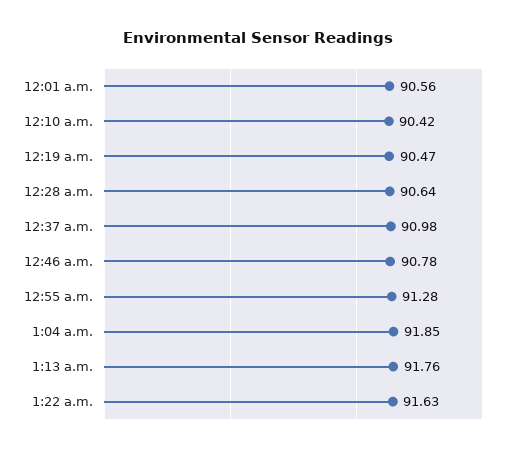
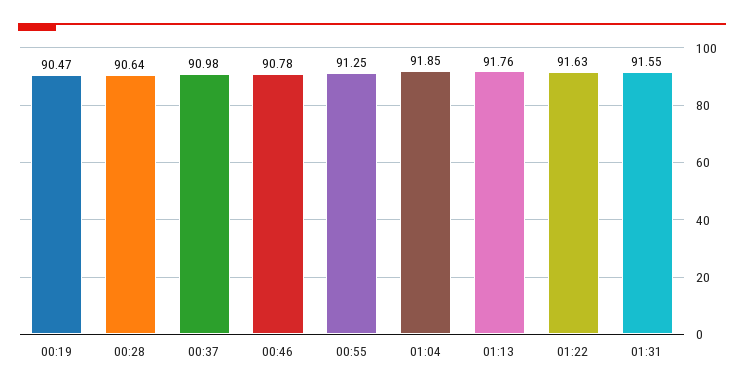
12:01 a.m.: 90.56 -> none
12:10 a.m.: 90.42 -> none
12:55 a.m.: 91.28 -> 91.25
01:31: none -> 91.55

